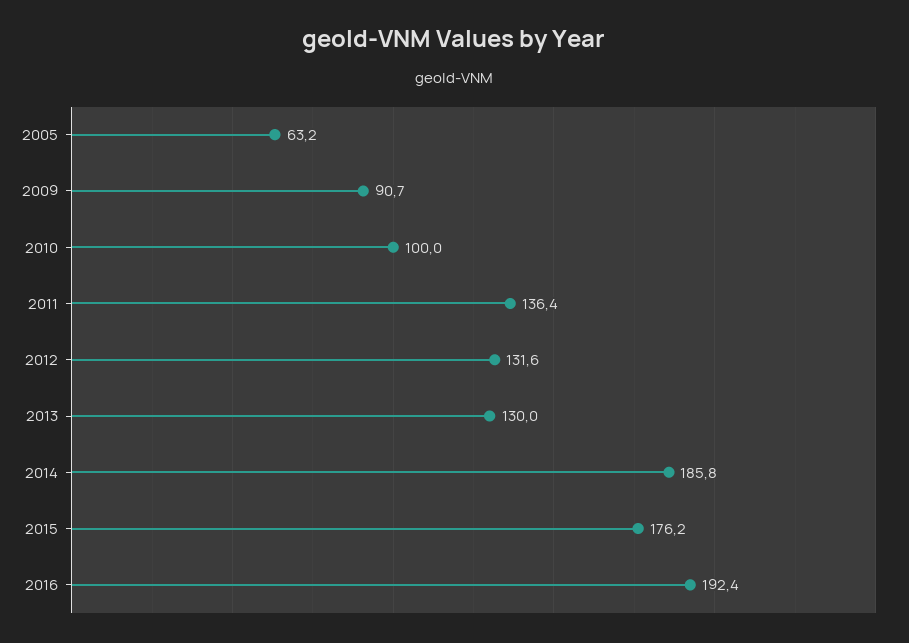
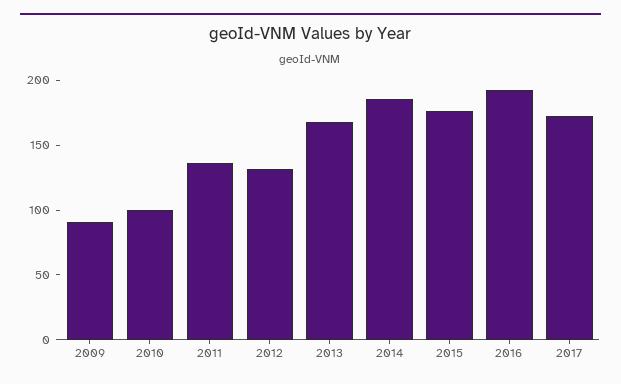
2005: 63.2 -> none
2013: 130 -> 170
2017: none -> 170

